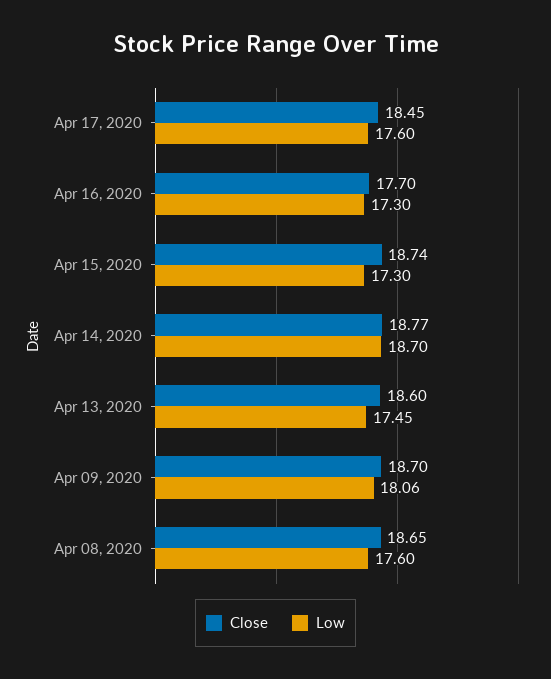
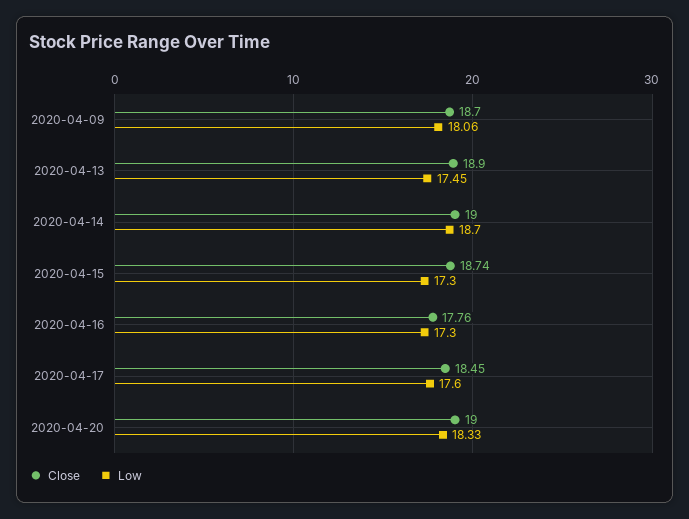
Close, Apr 16, 2020: 17.7 -> 17.76
Close, Apr 14, 2020: 18.77 -> 19
Close, Apr 13, 2020: 18.6 -> 18.9
Close, Apr 08, 2020: 18.65 -> none
Low, Apr 08, 2020: 17.6 -> none
Close, 2020-04-20: none -> 19
Low, 2020-04-20: none -> 18.33

